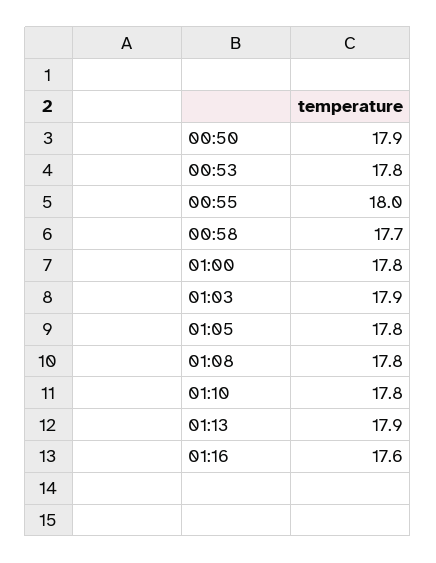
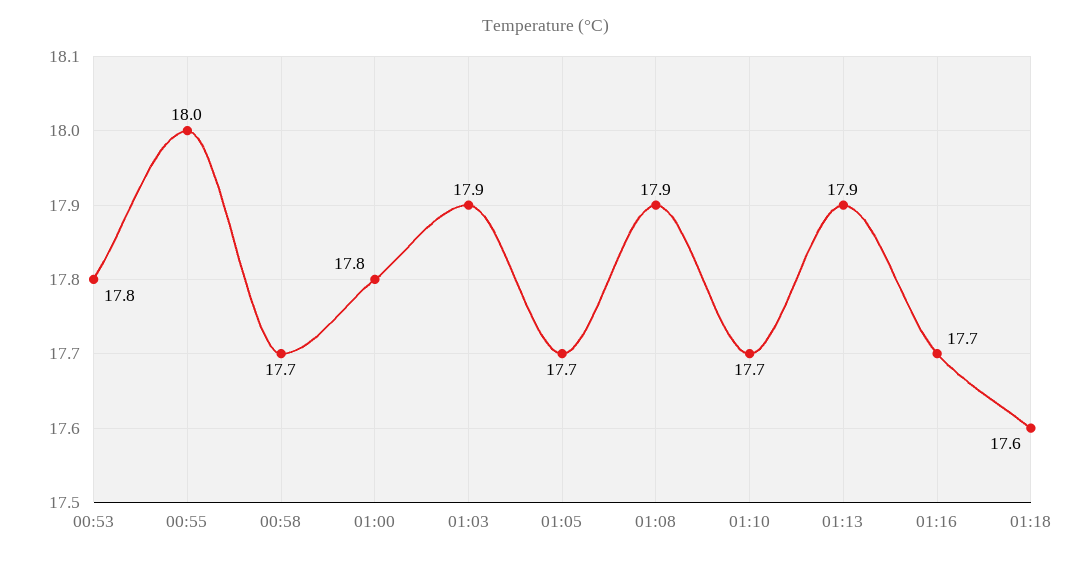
00:50: 17.9 -> none
01:05: 17.8 -> 17.7
01:08: 17.8 -> 17.9
01:10: 17.8 -> 17.7
01:16: 17.6 -> 17.7
01:18: none -> 17.6

